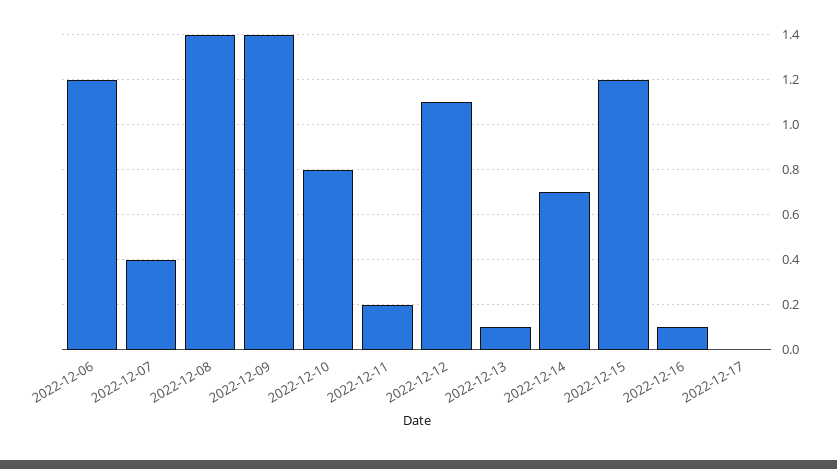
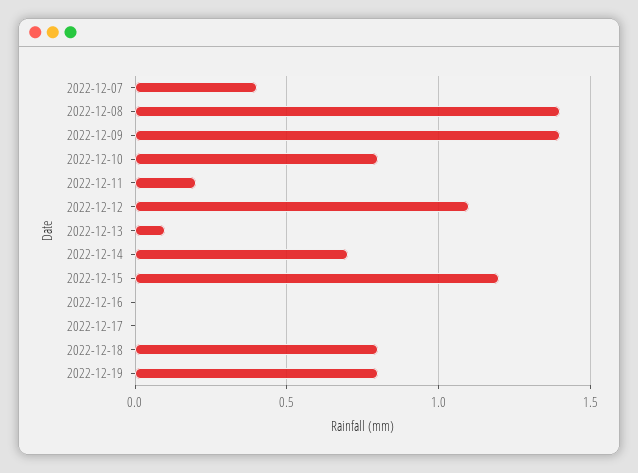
2022-12-06: 1.2 -> none
2022-12-16: 0.1 -> 0
2022-12-18: none -> 0.8
2022-12-19: none -> 0.8

